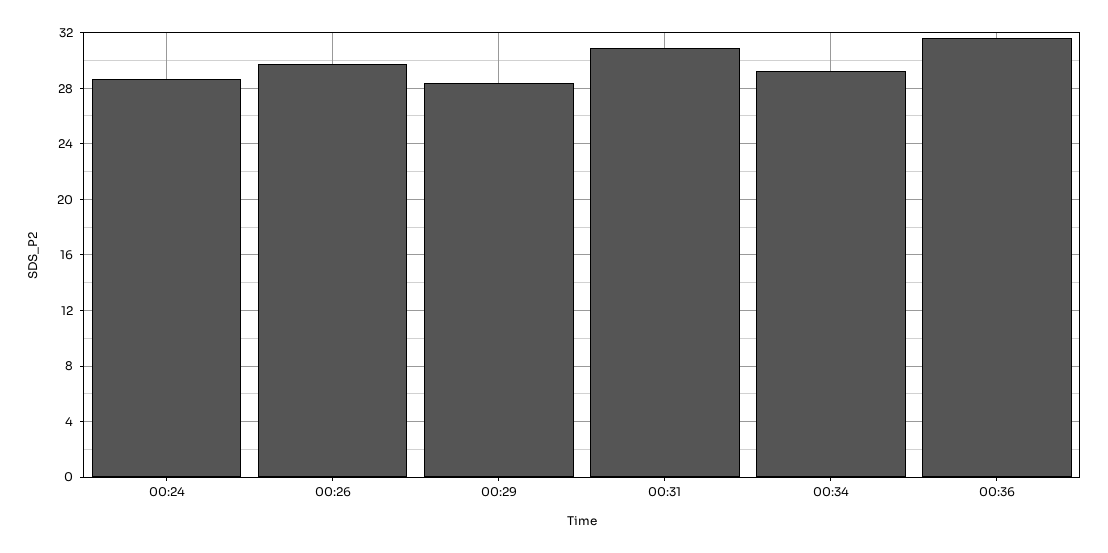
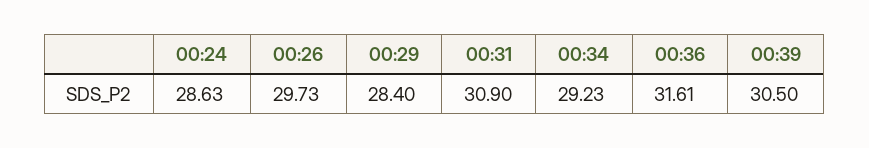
00:39: none -> 30.5

